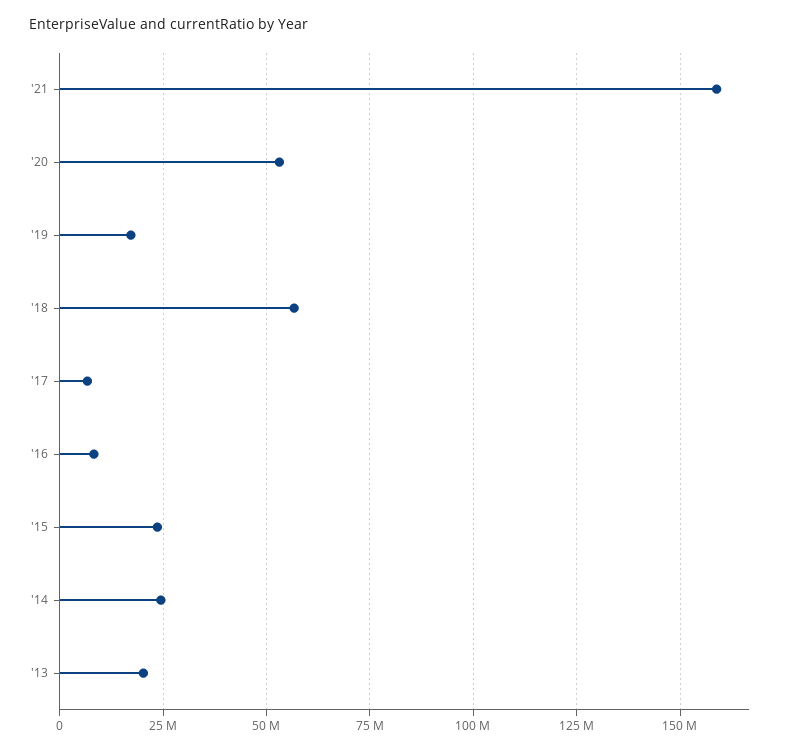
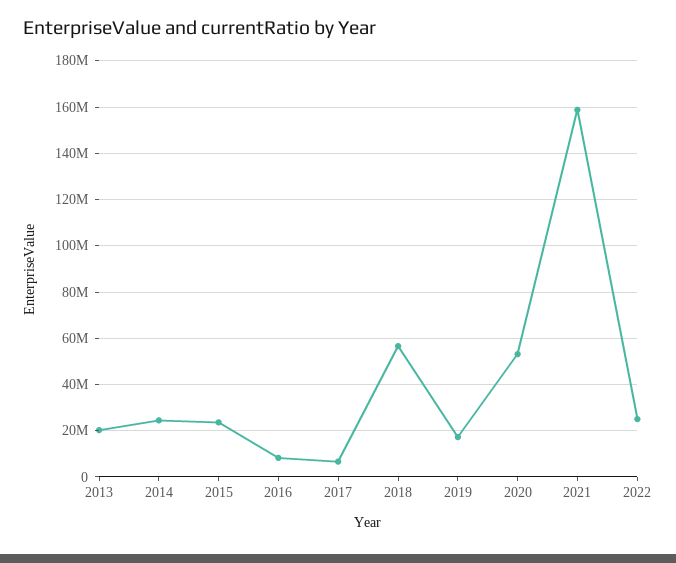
2022: none -> 25000000

